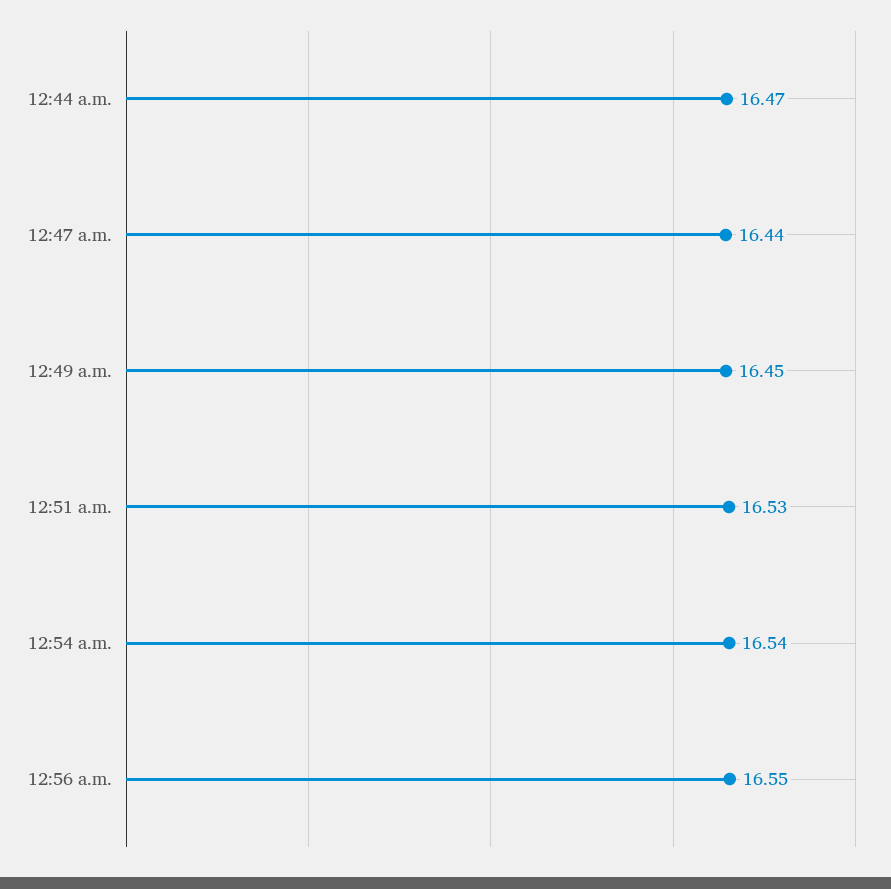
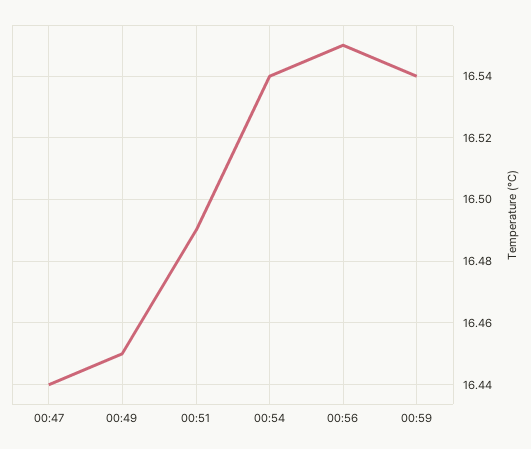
12:44 a.m.: 16.47 -> none
12:51 a.m.: 16.53 -> 16.49
00:59: none -> 16.54

